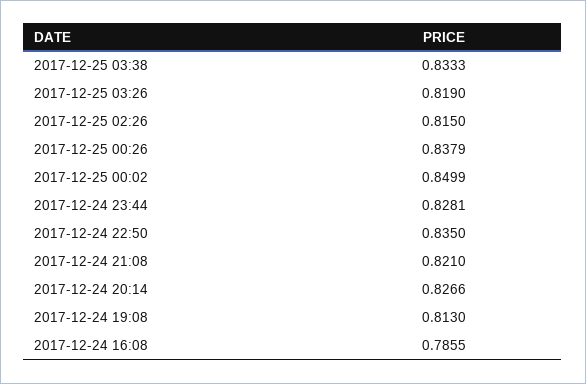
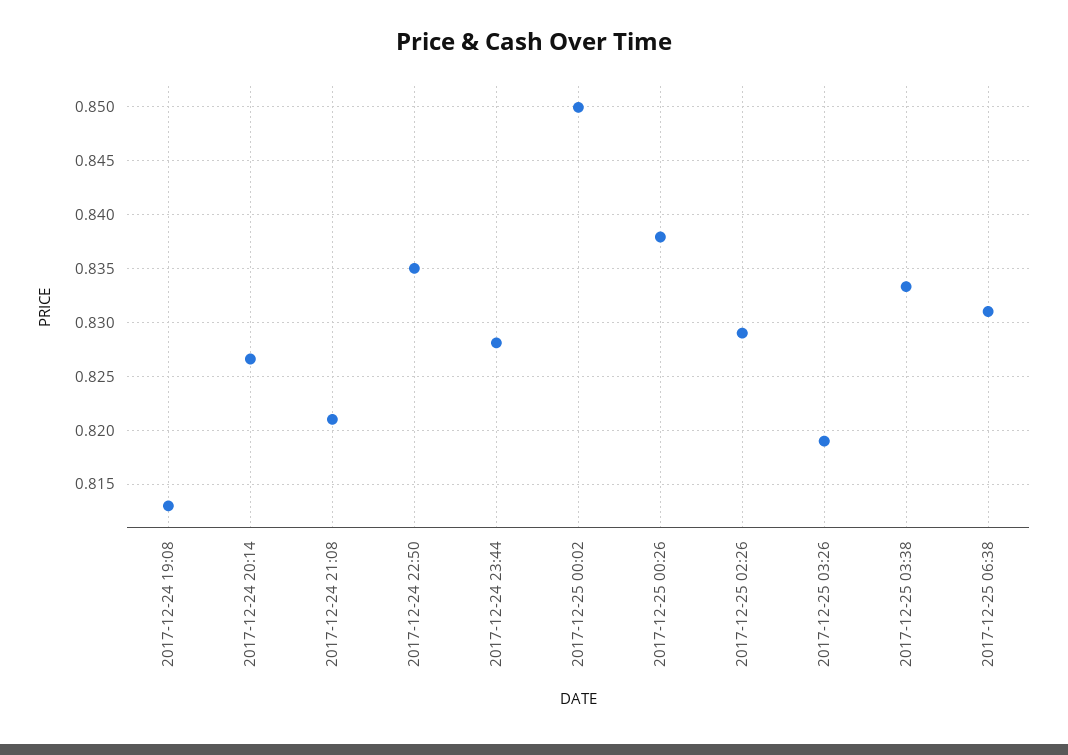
2017-12-25 02:26: 0.815 -> 0.829
2017-12-24 16:08: 0.7855 -> none
2017-12-25 06:38: none -> 0.831

